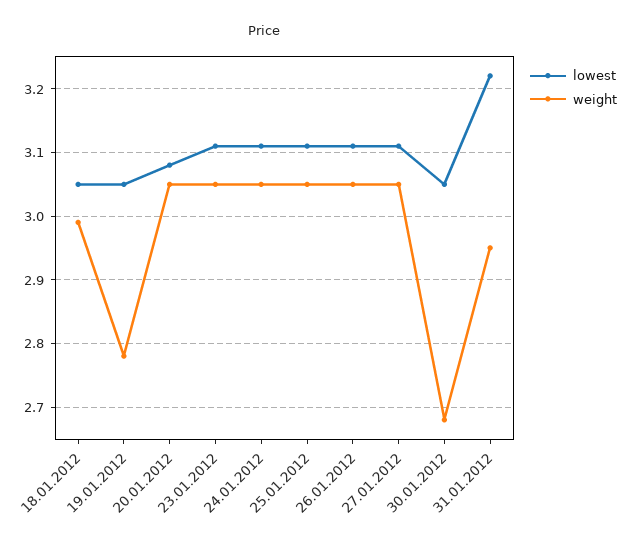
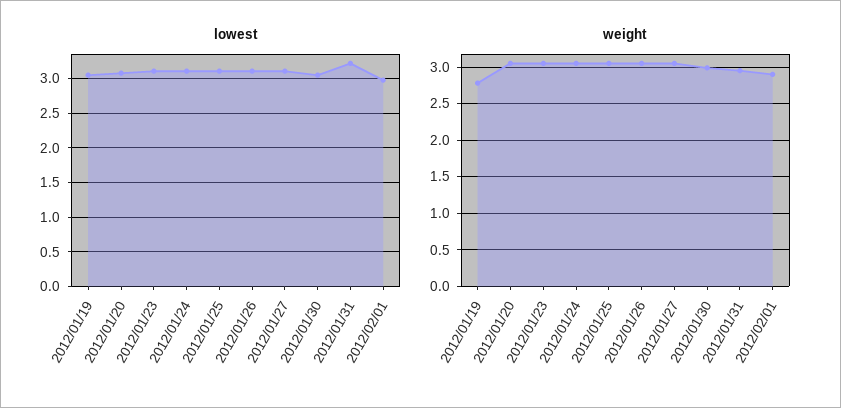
lowest, 18.01.2012: 3.05 -> none
weight, 18.01.2012: 2.99 -> none
weight, 30.01.2012: 2.68 -> 3
lowest, 2012/02/01: none -> 3
weight, 2012/02/01: none -> 2.9

